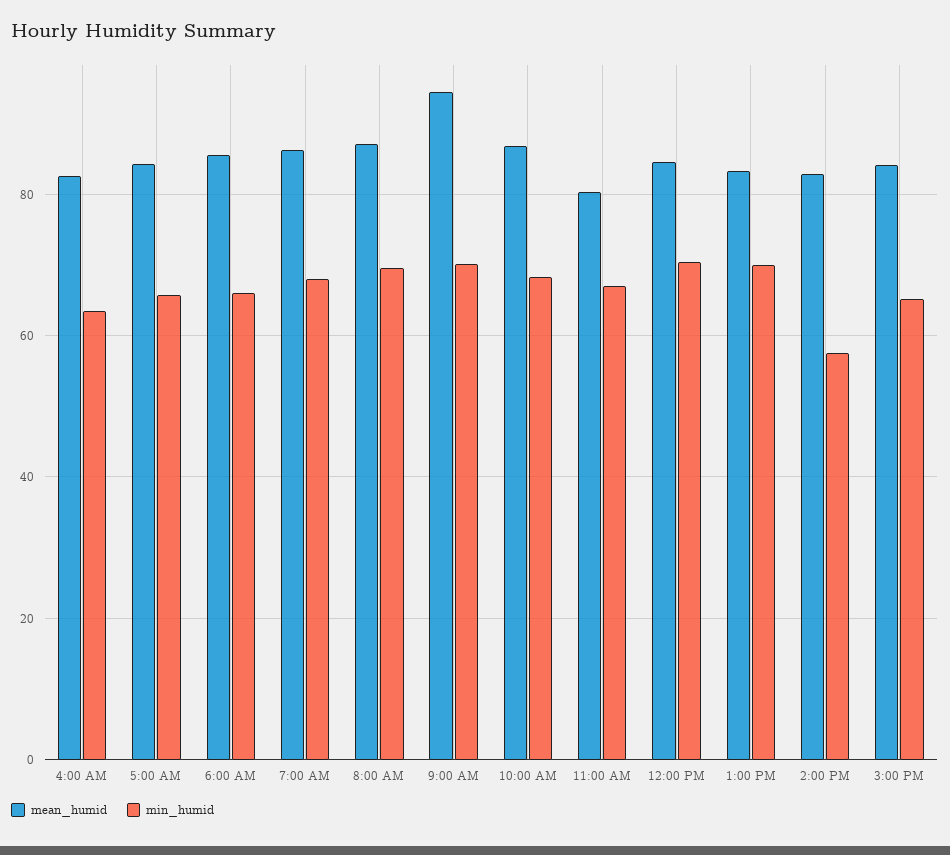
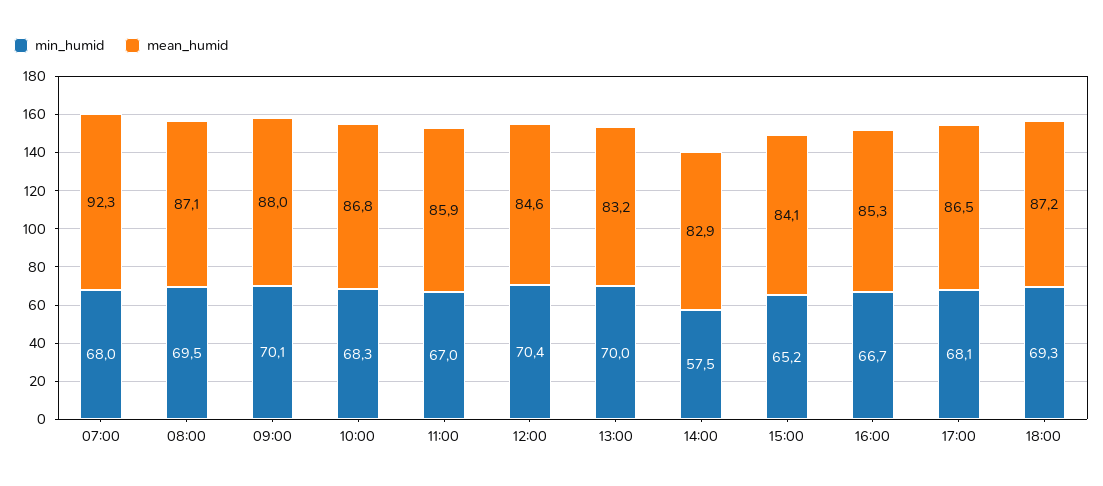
mean_humid, 4:00 AM: 82 -> none
min_humid, 4:00 AM: 64 -> none
mean_humid, 5:00 AM: 84 -> none
min_humid, 5:00 AM: 66 -> none
mean_humid, 6:00 AM: 86 -> none
min_humid, 6:00 AM: 66 -> none
mean_humid, 7:00 AM: 86 -> 92.3
mean_humid, 9:00 AM: 94 -> 88
mean_humid, 11:00 AM: 80 -> 85.9
min_humid, 16:00: none -> 66.7
mean_humid, 16:00: none -> 85.3
min_humid, 17:00: none -> 68.1
mean_humid, 17:00: none -> 86.5
min_humid, 18:00: none -> 69.3
mean_humid, 18:00: none -> 87.2

